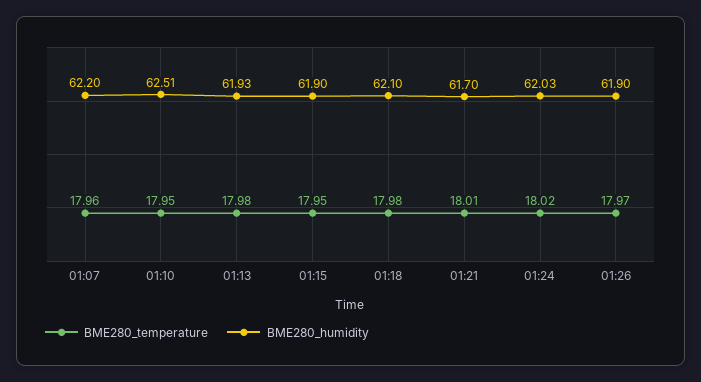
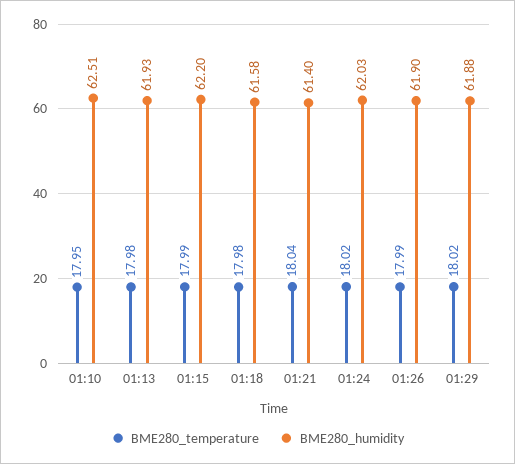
BME280_temperature, 01:07: 17.96 -> none
BME280_humidity, 01:07: 62.2 -> none
BME280_temperature, 01:15: 17.95 -> 17.99
BME280_humidity, 01:15: 61.9 -> 62.2
BME280_humidity, 01:18: 62.1 -> 61.58
BME280_temperature, 01:21: 18.01 -> 18.04
BME280_humidity, 01:21: 61.7 -> 61.4
BME280_temperature, 01:26: 17.97 -> 17.99
BME280_temperature, 01:29: none -> 18.02
BME280_humidity, 01:29: none -> 61.88

